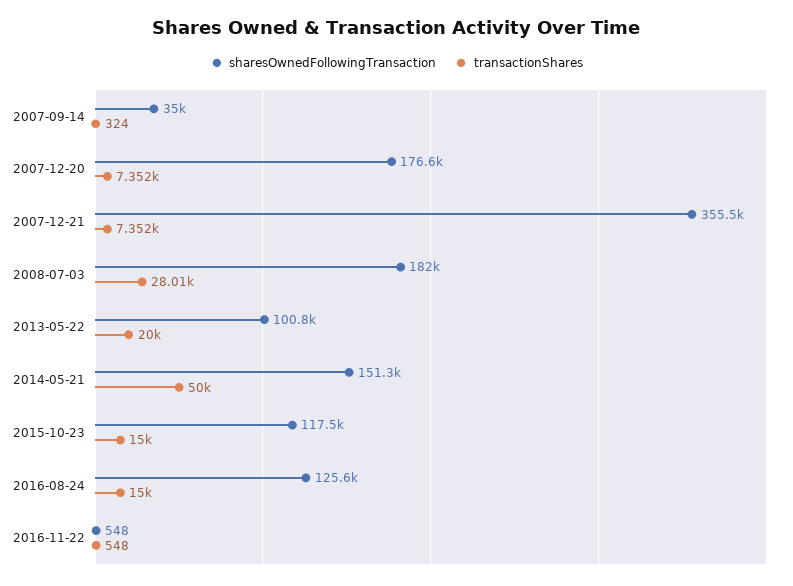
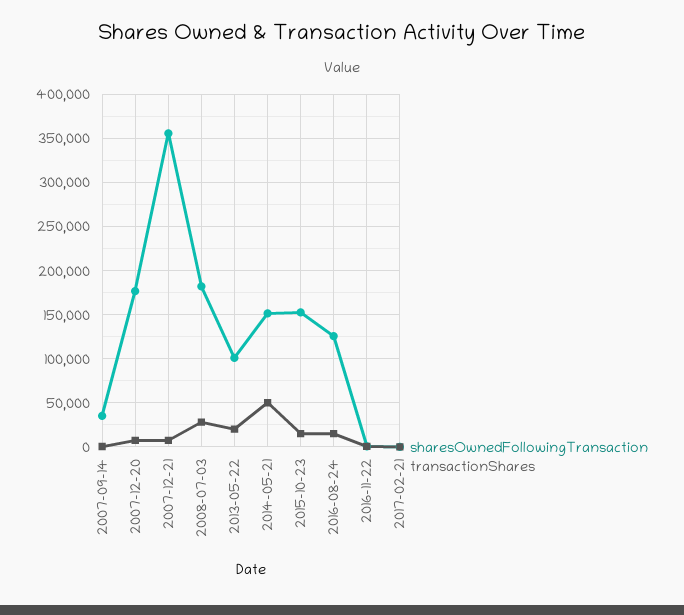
sharesOwnedFollowingTransaction, 2015-10-23: 117500 -> 150000
sharesOwnedFollowingTransaction, 2017-02-21: none -> 0
transactionShares, 2017-02-21: none -> 0

